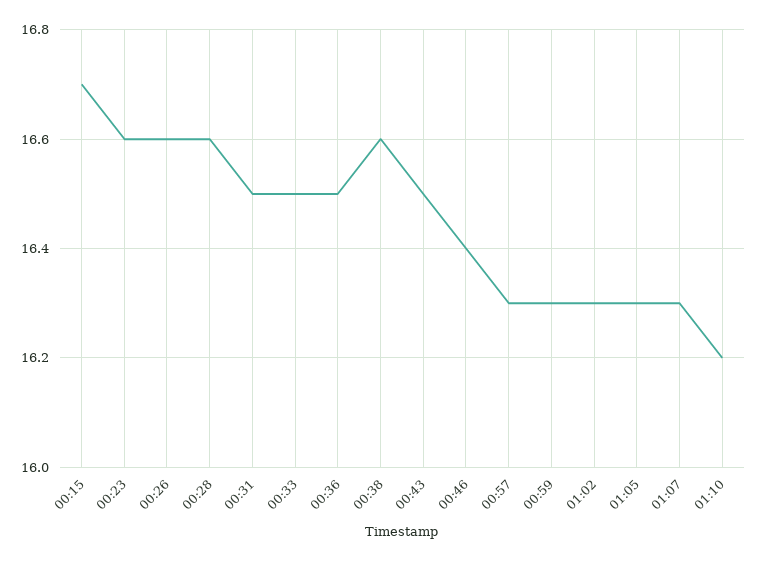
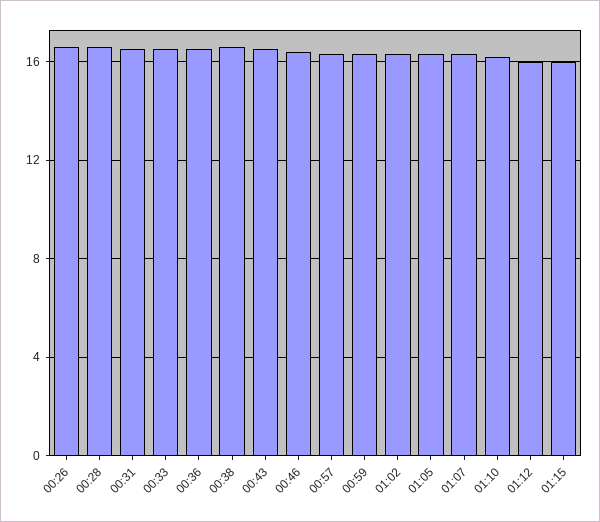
00:15: 16.7 -> none
00:23: 16.6 -> none
01:12: none -> 16
01:15: none -> 16

